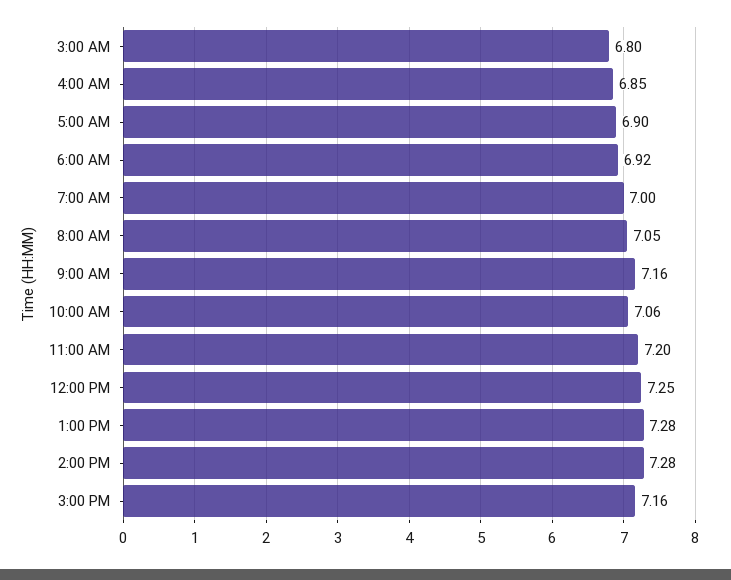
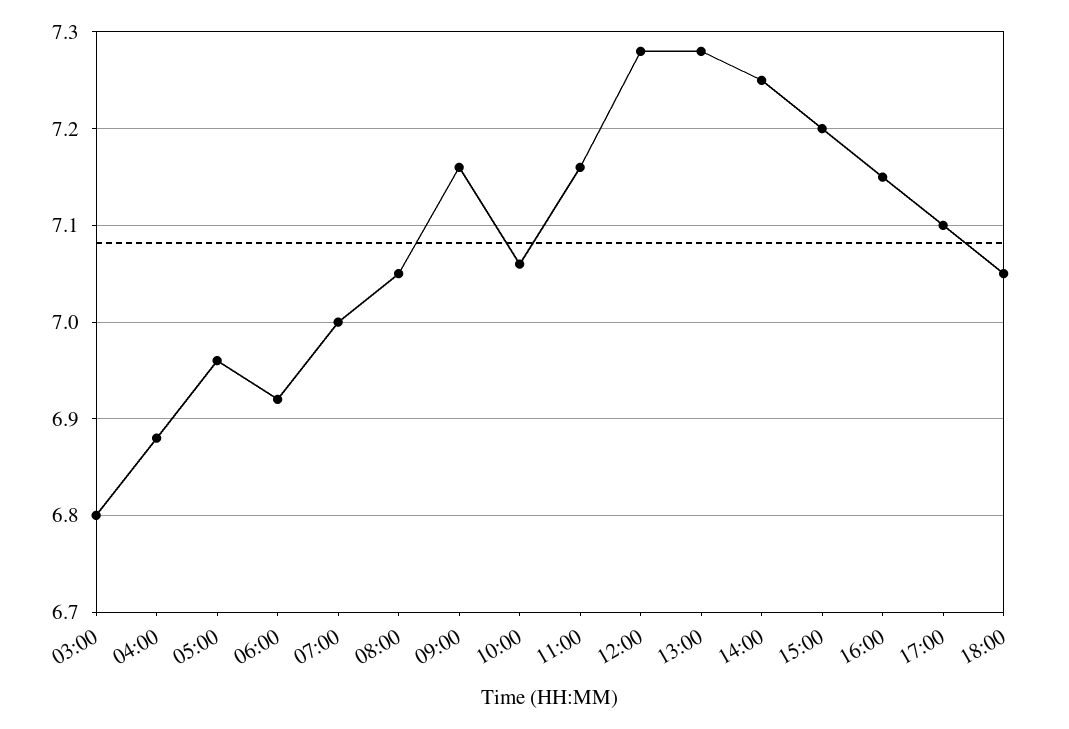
4:00 AM: 6.85 -> 6.88
5:00 AM: 6.9 -> 6.96
11:00 AM: 7.2 -> 7.16
12:00 PM: 7.25 -> 7.28
2:00 PM: 7.28 -> 7.25
3:00 PM: 7.16 -> 7.2
16:00: none -> 7.15
17:00: none -> 7.1
18:00: none -> 7.05

